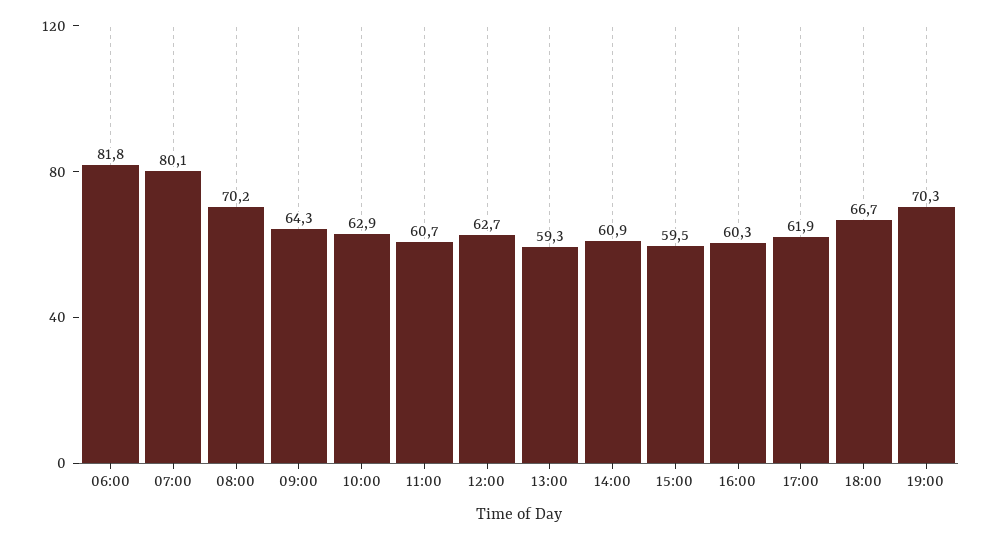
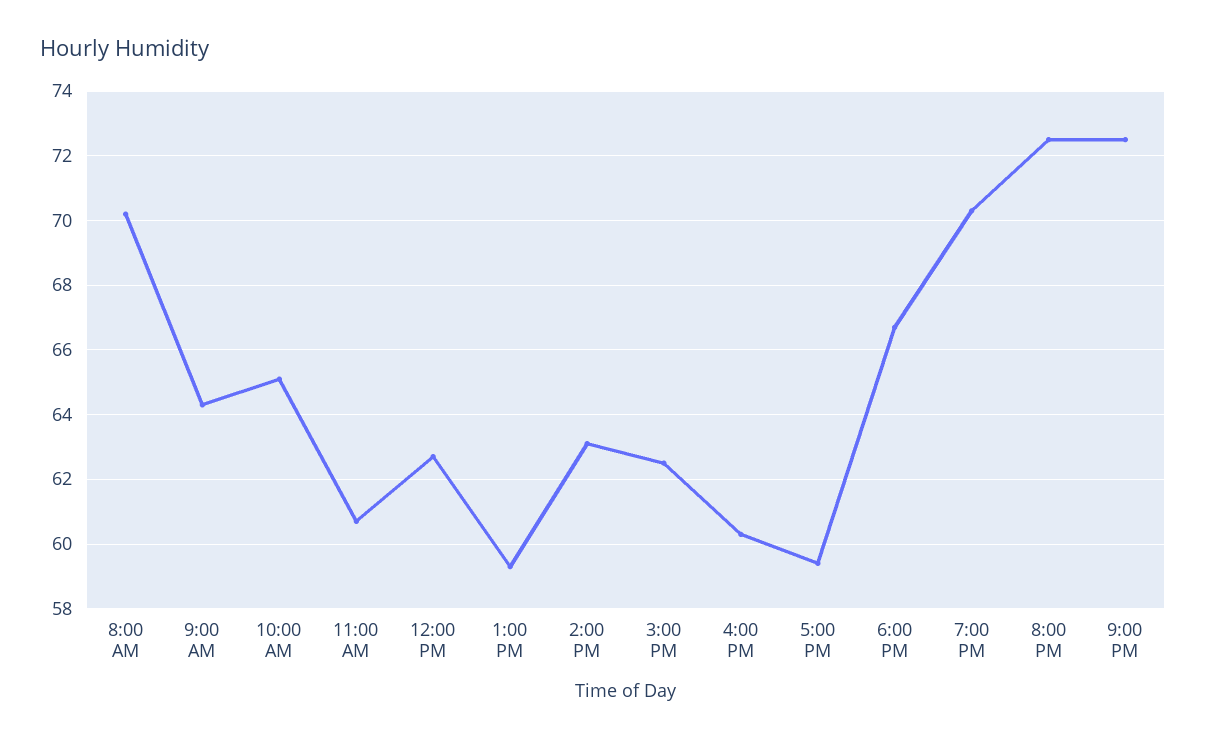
06:00: 81.8 -> none
07:00: 80.1 -> none
10:00: 62.9 -> 65
14:00: 60.9 -> 63
15:00: 59.5 -> 62.5
17:00: 61.9 -> 59.5
8:00 PM: none -> 72.5
9:00 PM: none -> 72.5

